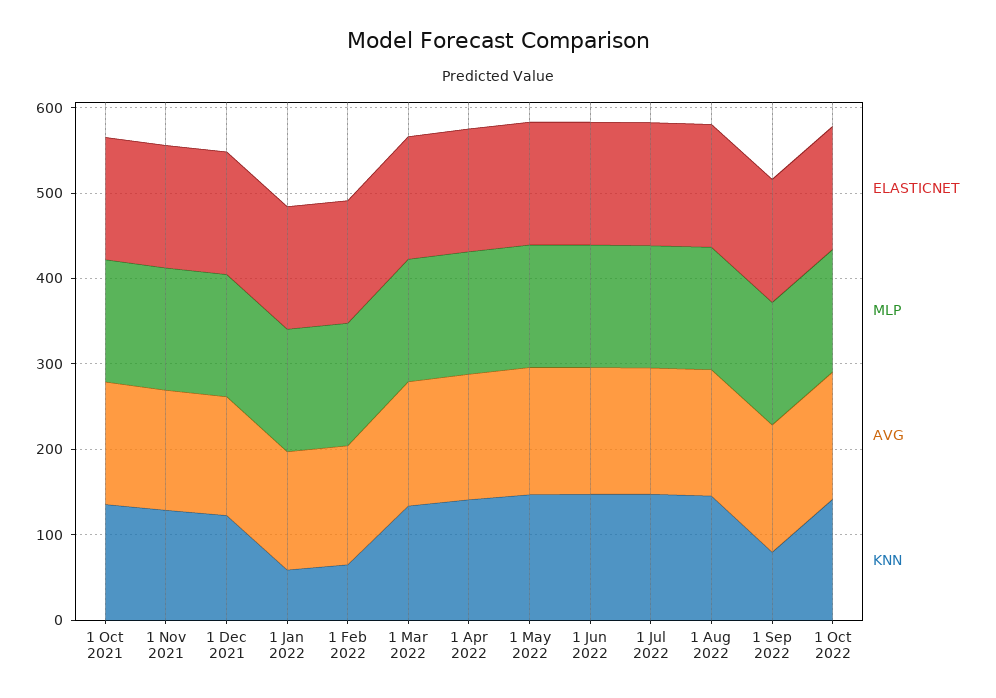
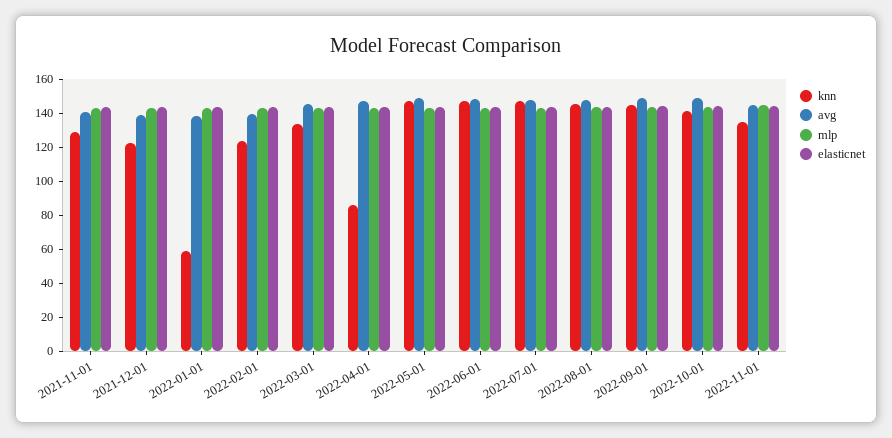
ELASTICNET, 1 Oct 2021: 140 -> none
MLP, 1 Oct 2021: 140 -> none
AVG, 1 Oct 2021: 140 -> none
KNN, 1 Oct 2021: 140 -> none
KNN, 1 Feb 2022: 60 -> 125
KNN, 1 Apr 2022: 140 -> 85
KNN, 1 Sep 2022: 80 -> 145
KNN, 2022-11-01: none -> 135
AVG, 2022-11-01: none -> 145
MLP, 2022-11-01: none -> 145
ELASTICNET, 2022-11-01: none -> 145

